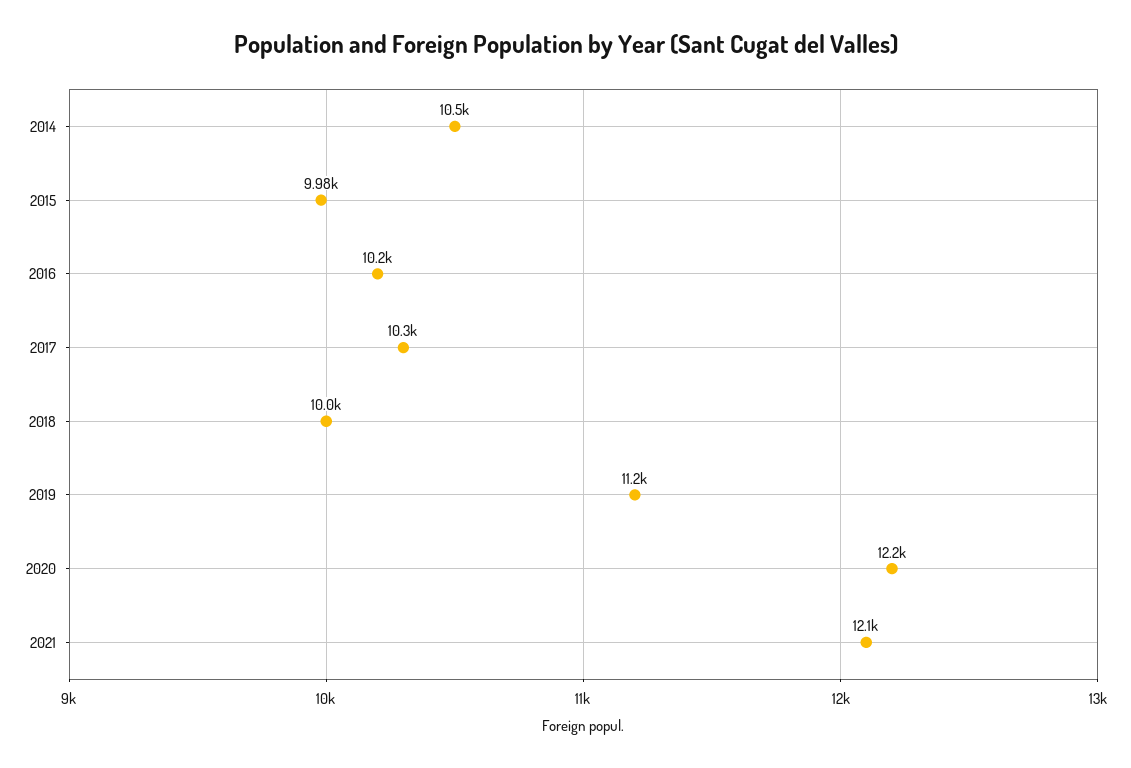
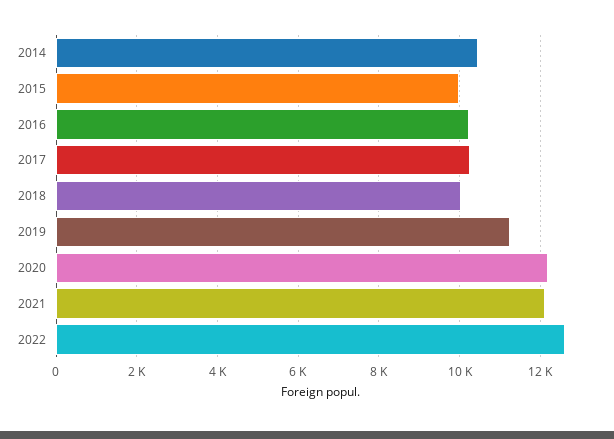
2022: none -> 12600

